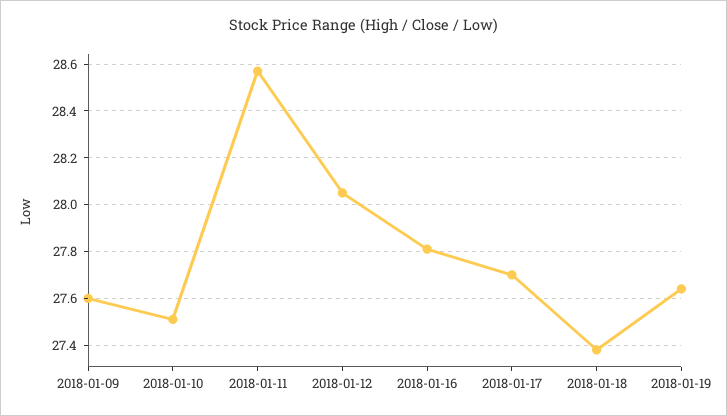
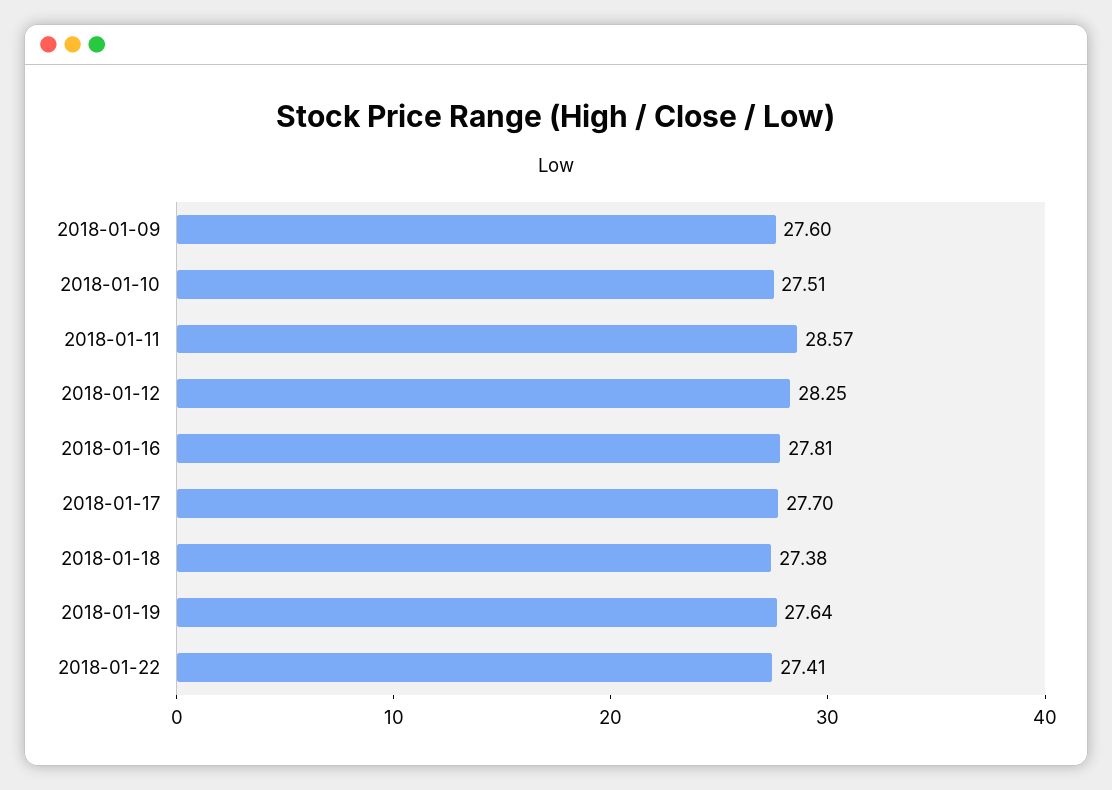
2018-01-12: 28.05 -> 28.25
2018-01-22: none -> 27.41

